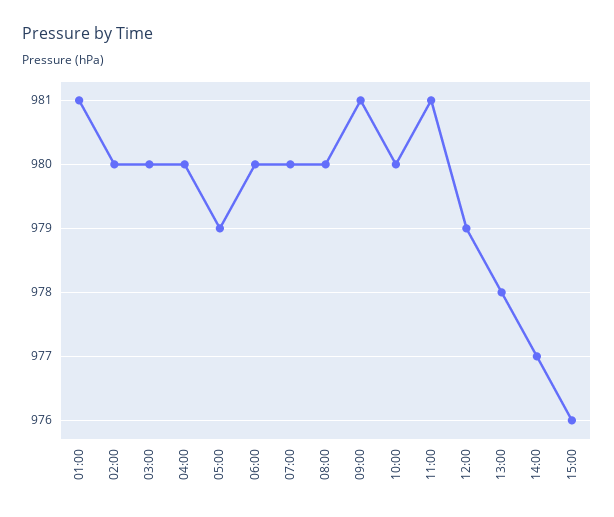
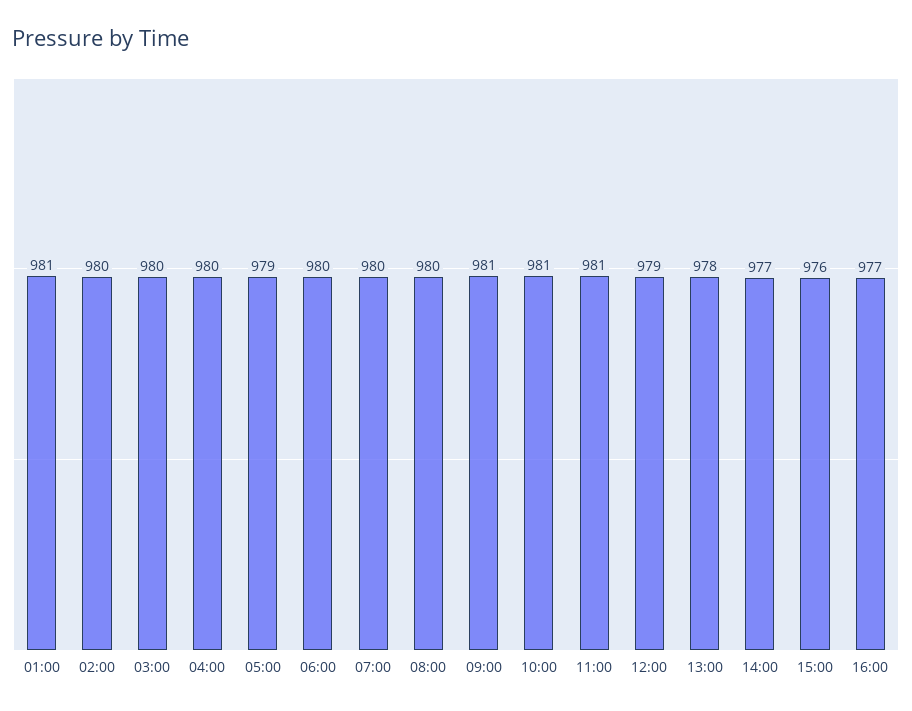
10:00: 980 -> 981
16:00: none -> 977

